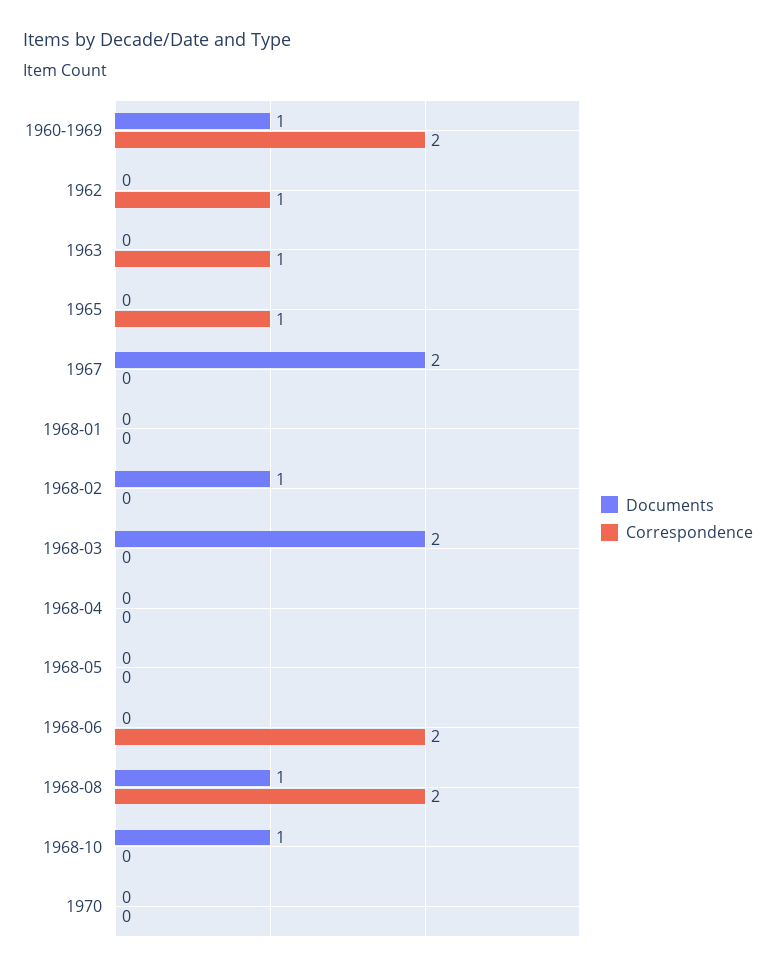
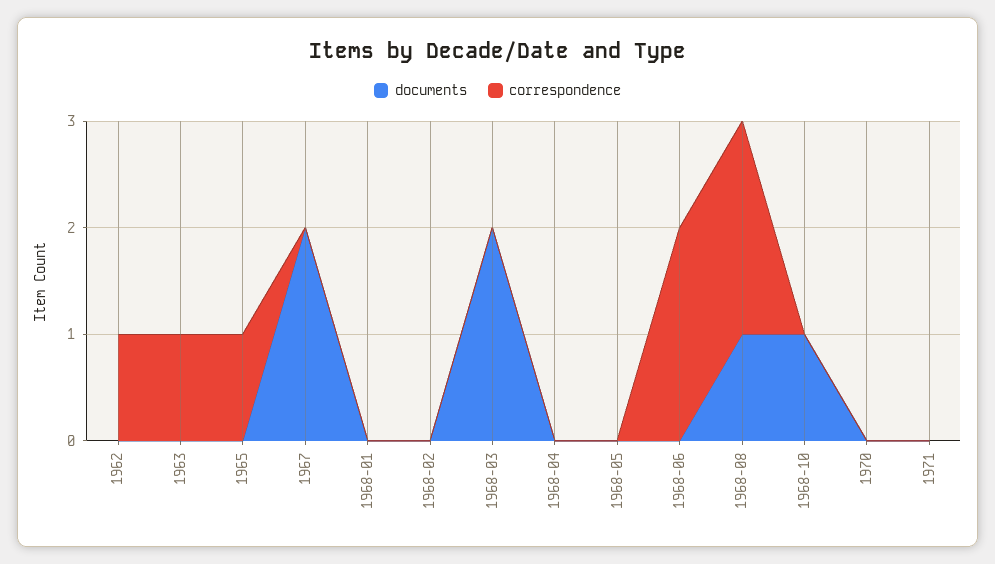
Documents, 1960-1969: 1 -> none
Correspondence, 1960-1969: 2 -> none
Documents, 1968-02: 1 -> 0
Documents, 1971: none -> 0
Correspondence, 1971: none -> 0

